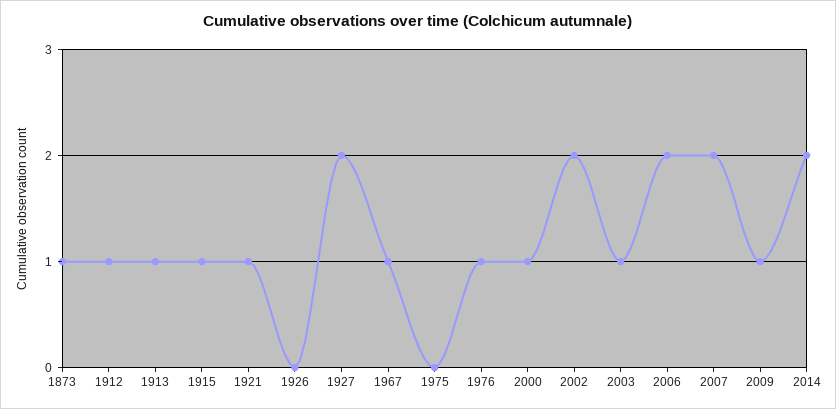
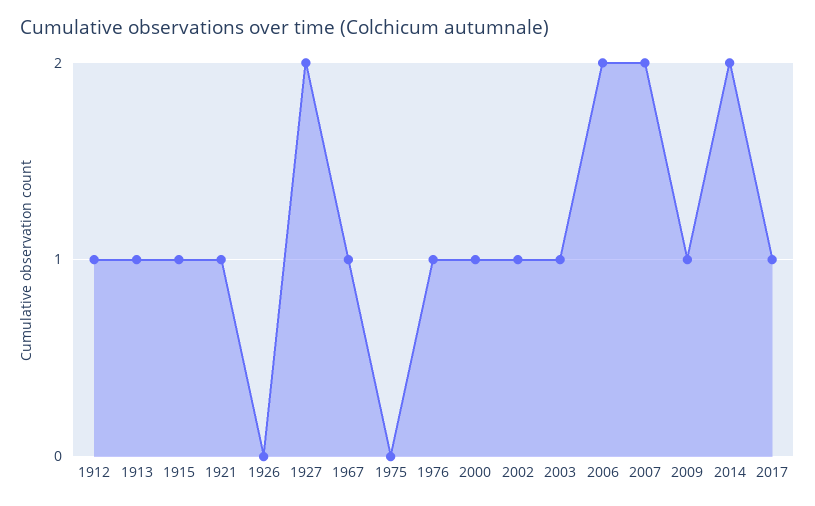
1873: 1 -> none
2002: 2 -> 1
2017: none -> 1

